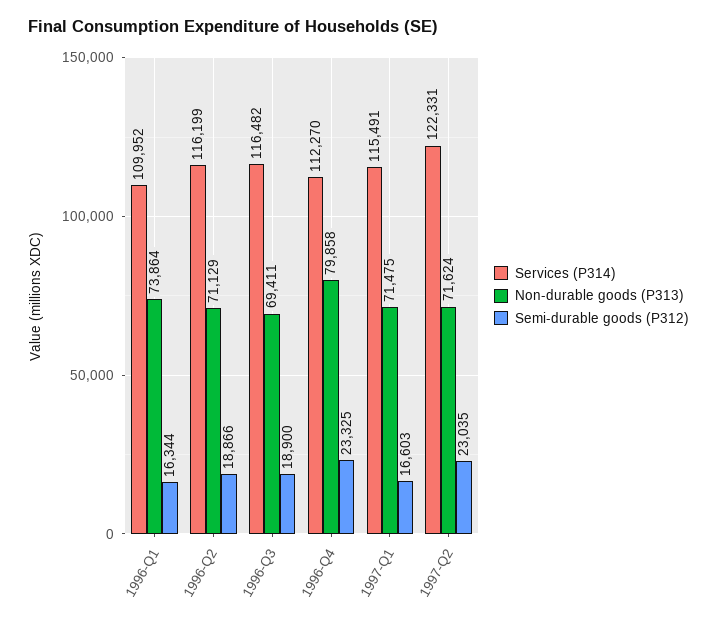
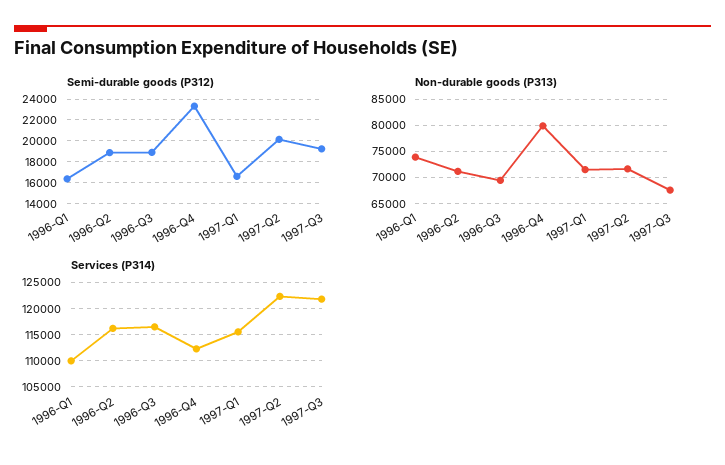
Semi-durable goods (P312), 1997-Q2: 23035 -> 20000
Semi-durable goods (P312), 1997-Q3: none -> 19000
Non-durable goods (P313), 1997-Q3: none -> 67500
Services (P314), 1997-Q3: none -> 122500

